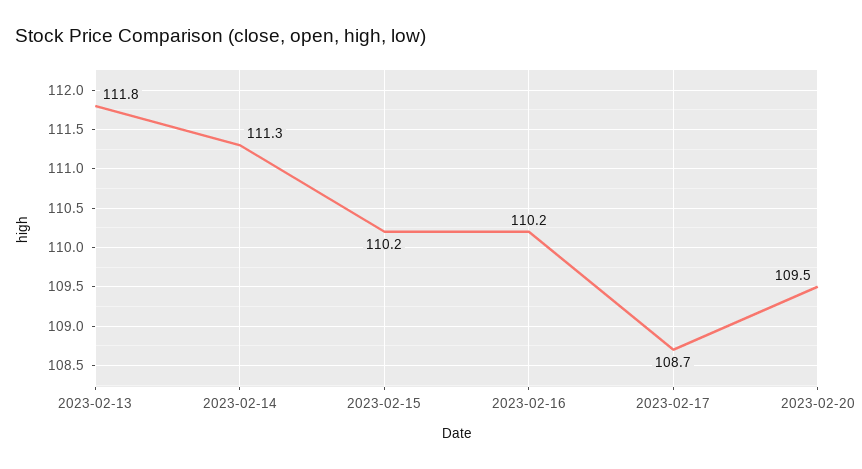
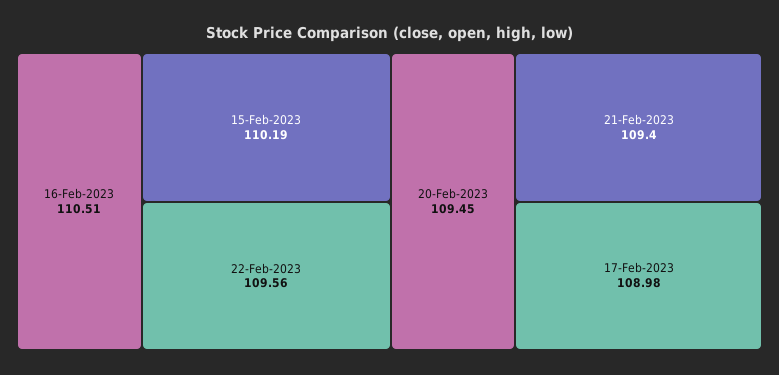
2023-02-13: 111.8 -> none
2023-02-14: 111.3 -> none
2023-02-16: 110.2 -> 110.51
2023-02-17: 108.7 -> 108.98
22-Feb-2023: none -> 109.56
21-Feb-2023: none -> 109.4

